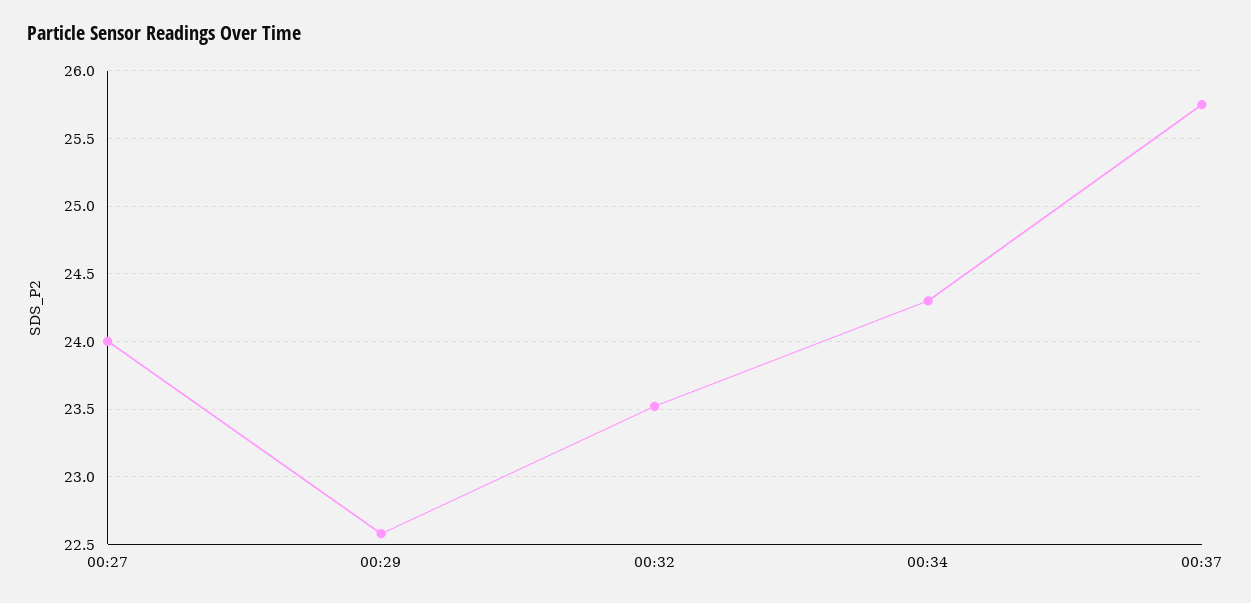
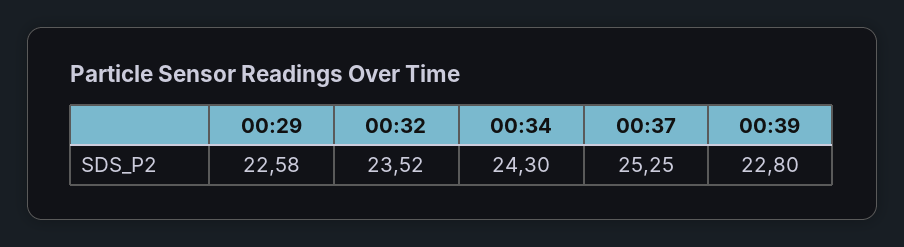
00:27: 24 -> none
00:37: 25.75 -> 25.25
00:39: none -> 22.8

